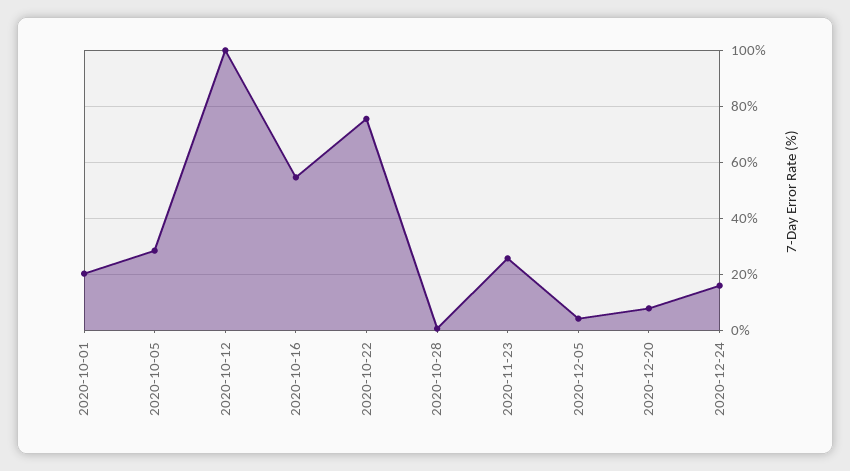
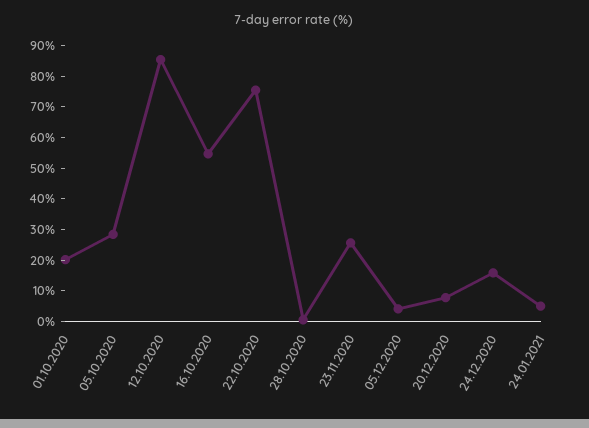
2020-10-12: 100 -> 85
24.01.2021: none -> 5

